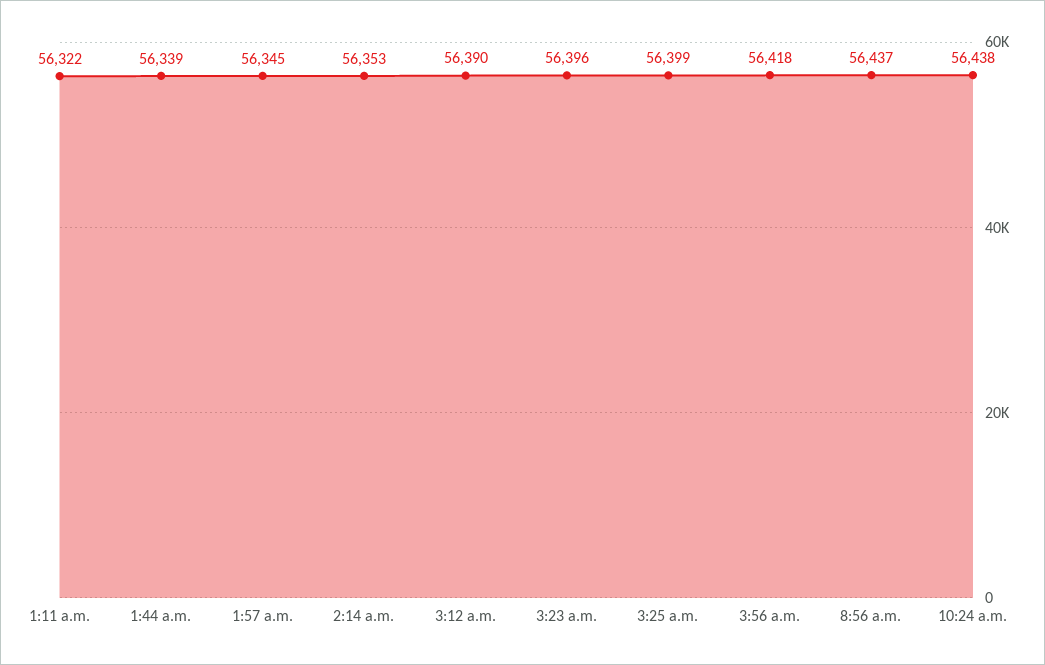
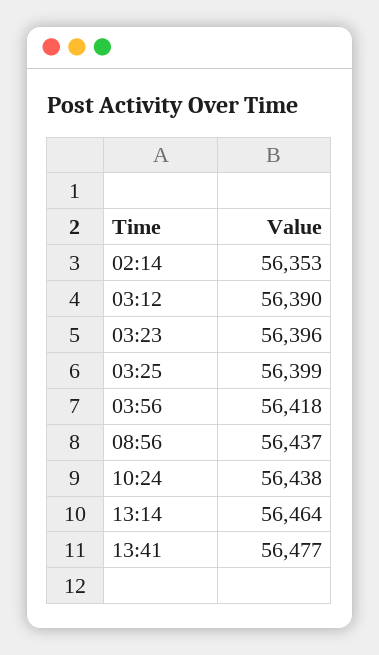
1:11 a.m.: 56322 -> none
1:44 a.m.: 56339 -> none
1:57 a.m.: 56345 -> none
13:14: none -> 56464
13:41: none -> 56477

